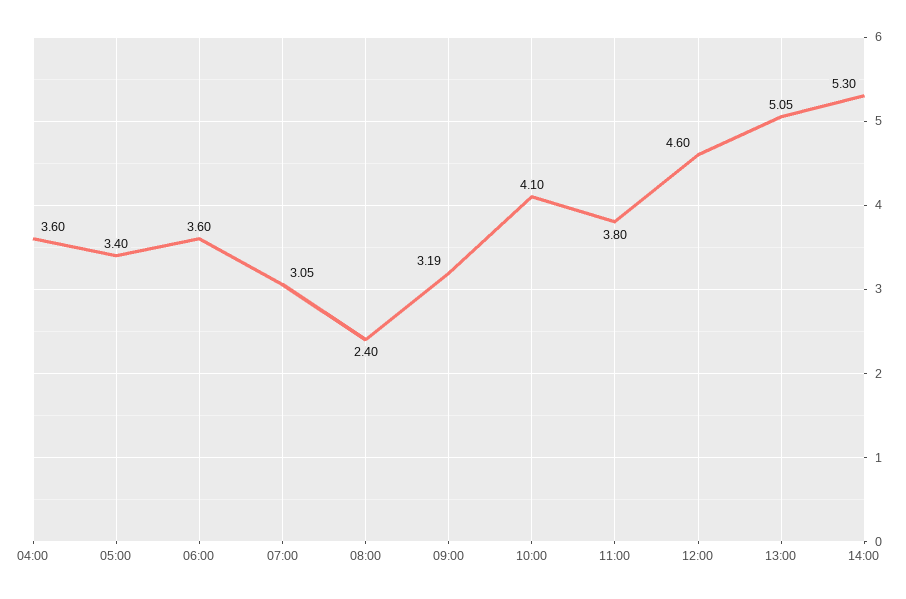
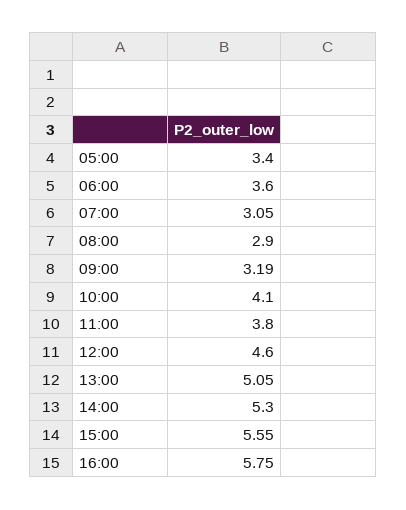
04:00: 3.6 -> none
08:00: 2.4 -> 2.9
15:00: none -> 5.55
16:00: none -> 5.75

